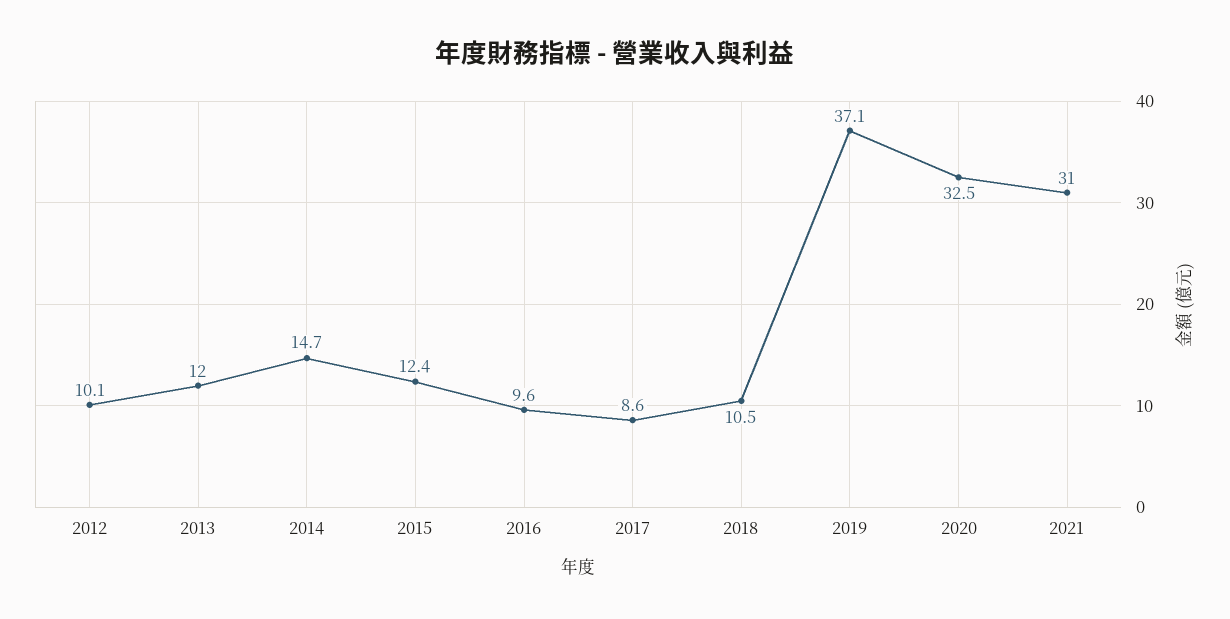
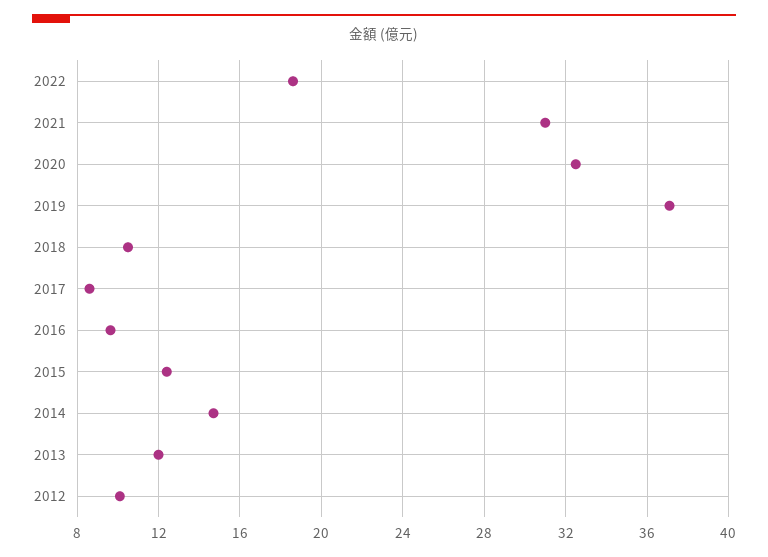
2022: none -> 18.5

